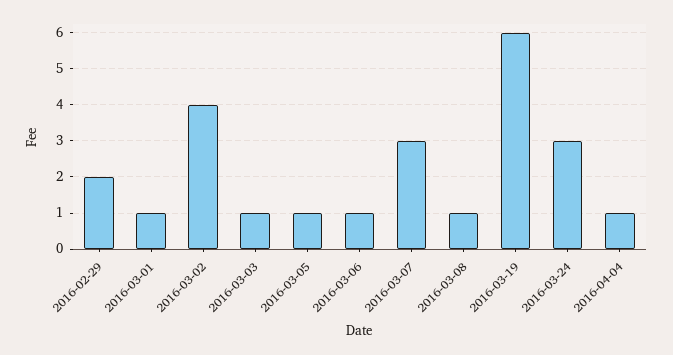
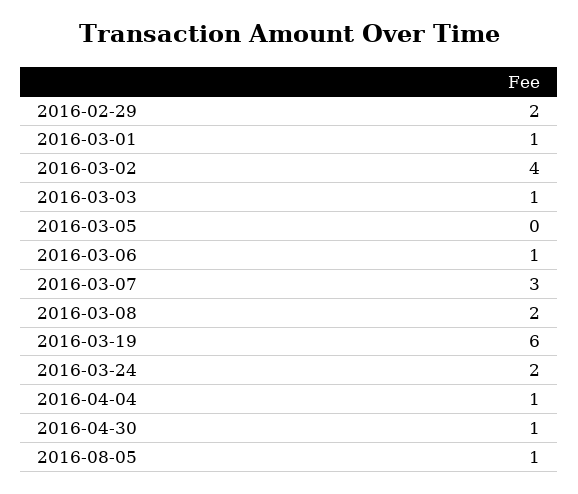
2016-03-05: 1 -> 0
2016-03-08: 1 -> 2
2016-03-24: 3 -> 2
2016-04-30: none -> 1
2016-08-05: none -> 1

